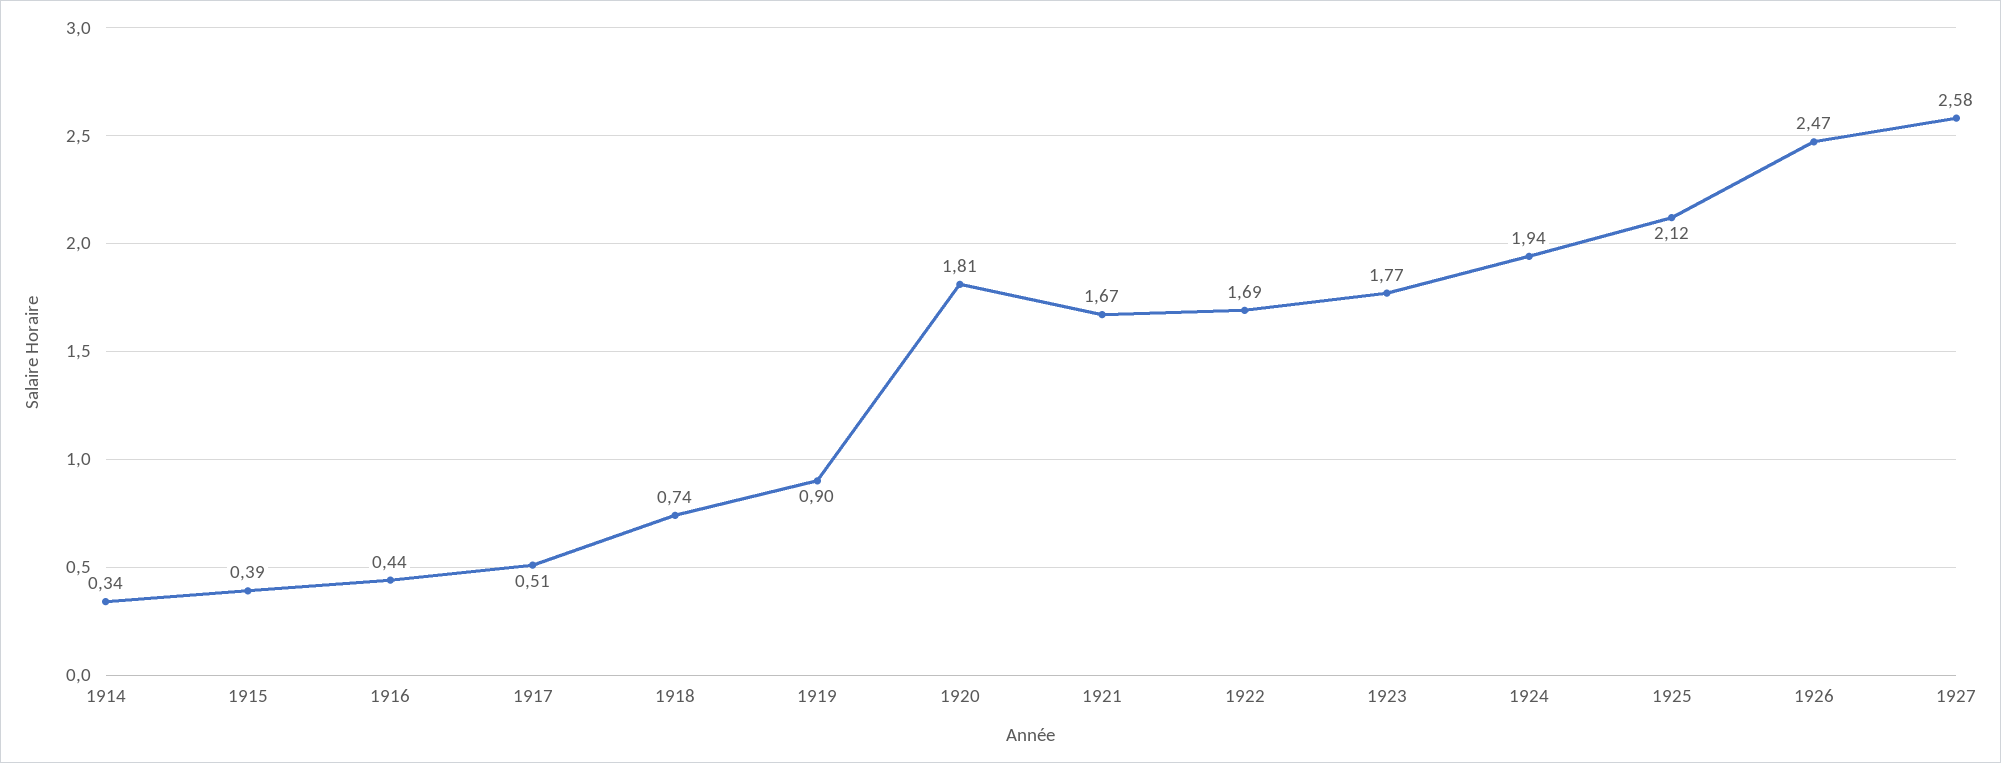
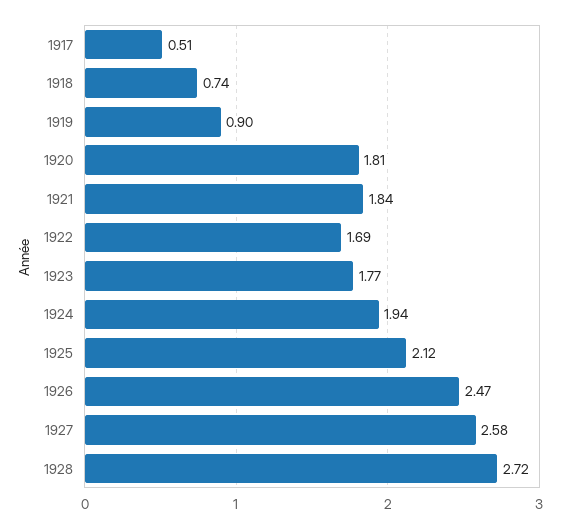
1914: 0.34 -> none
1915: 0.39 -> none
1916: 0.44 -> none
1921: 1.67 -> 1.84
1928: none -> 2.72

